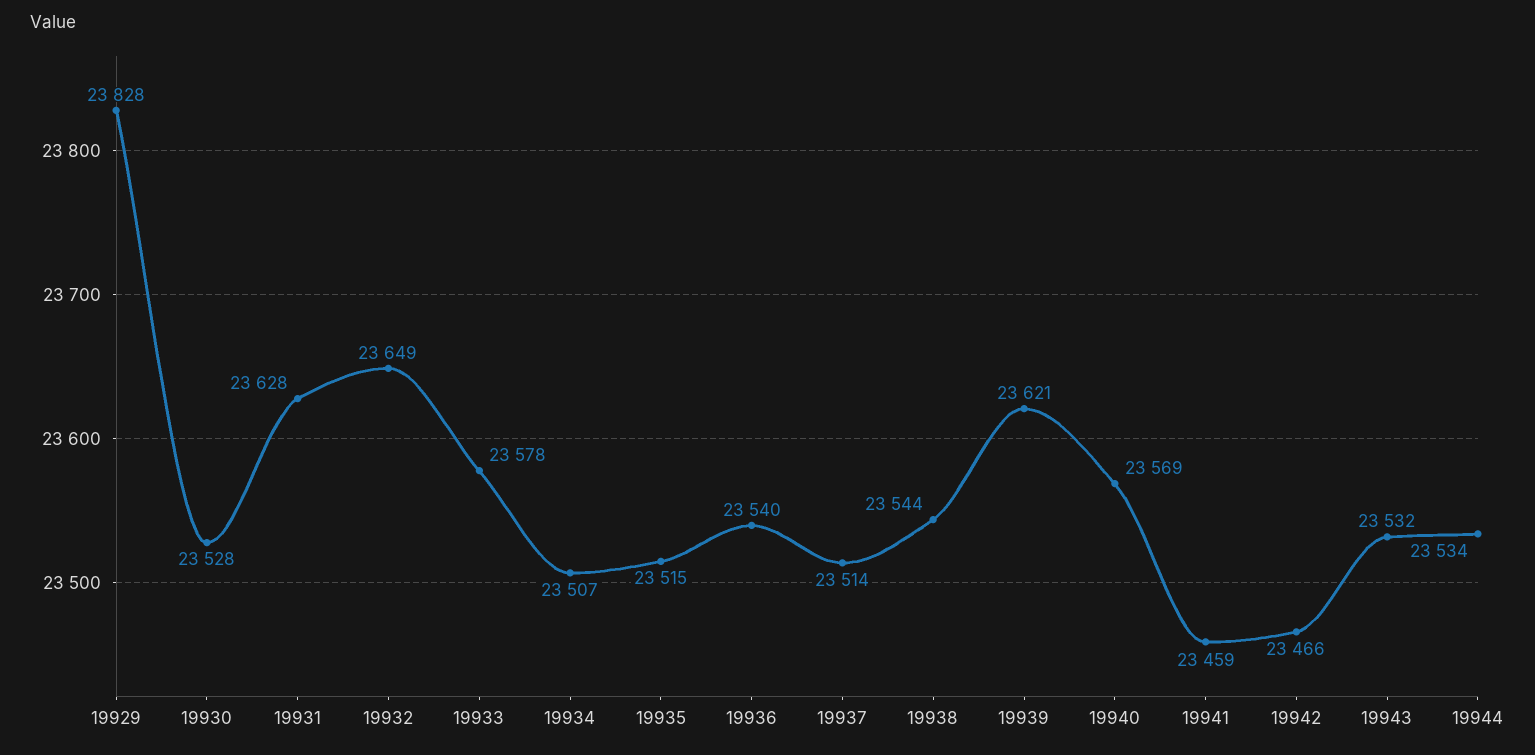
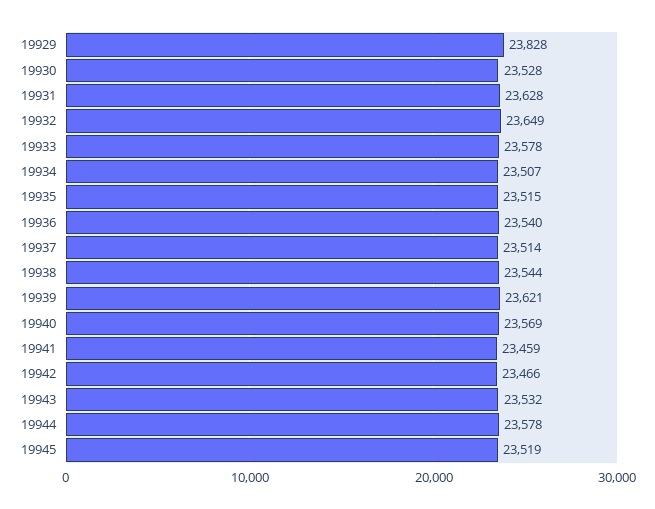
19944: 23534 -> 23578
19945: none -> 23519

